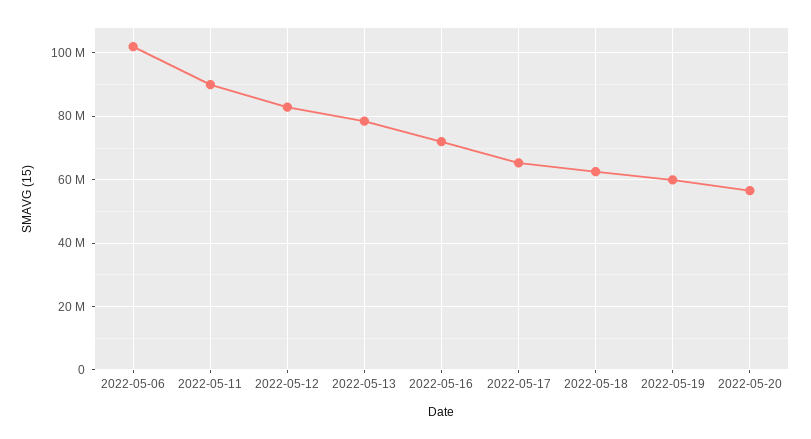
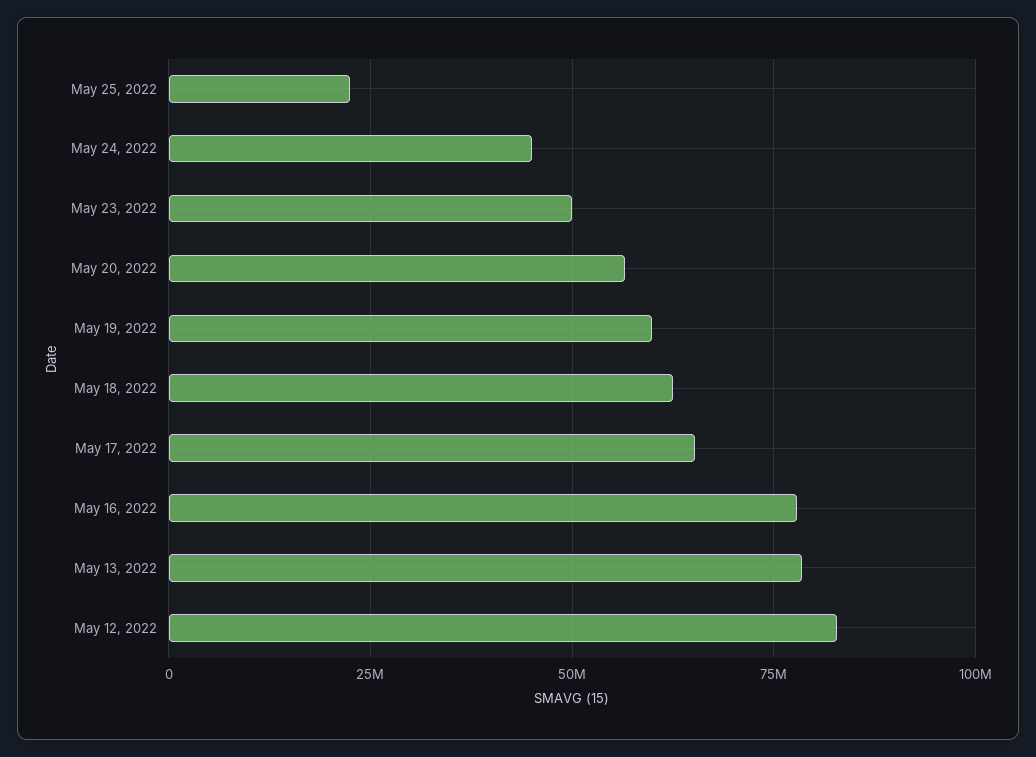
2022-05-06: 102000000 -> none
2022-05-11: 90000000 -> none
2022-05-16: 72000000 -> 77500000
May 25, 2022: none -> 22500000
May 24, 2022: none -> 45000000
May 23, 2022: none -> 50000000

